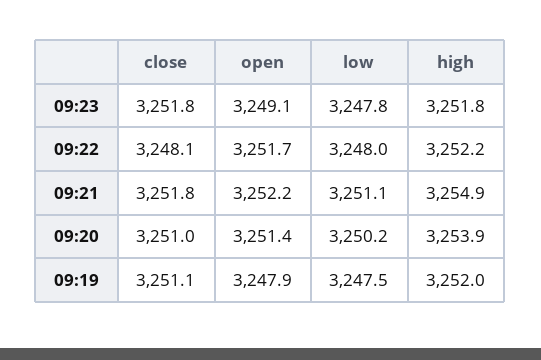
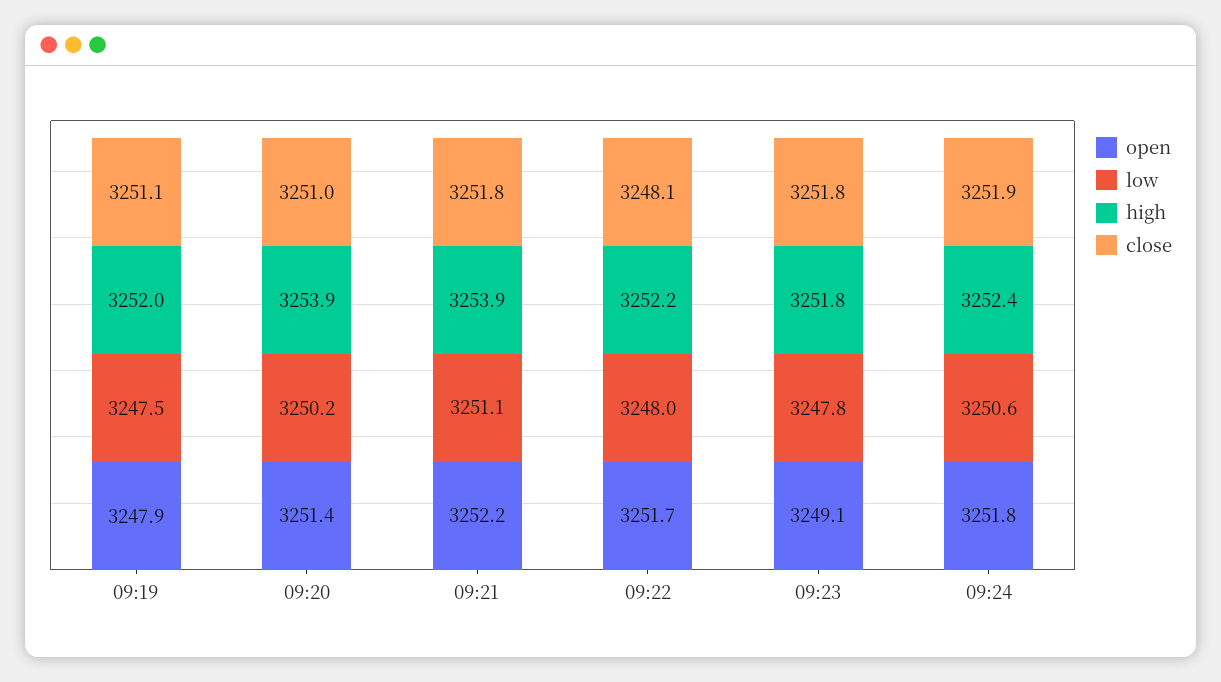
high, 09:21: 3254.9 -> 3253.9
open, 09:24: none -> 3251.8
low, 09:24: none -> 3250.6
high, 09:24: none -> 3252.4
close, 09:24: none -> 3251.9

